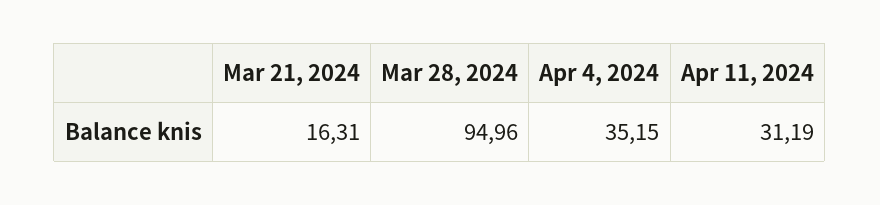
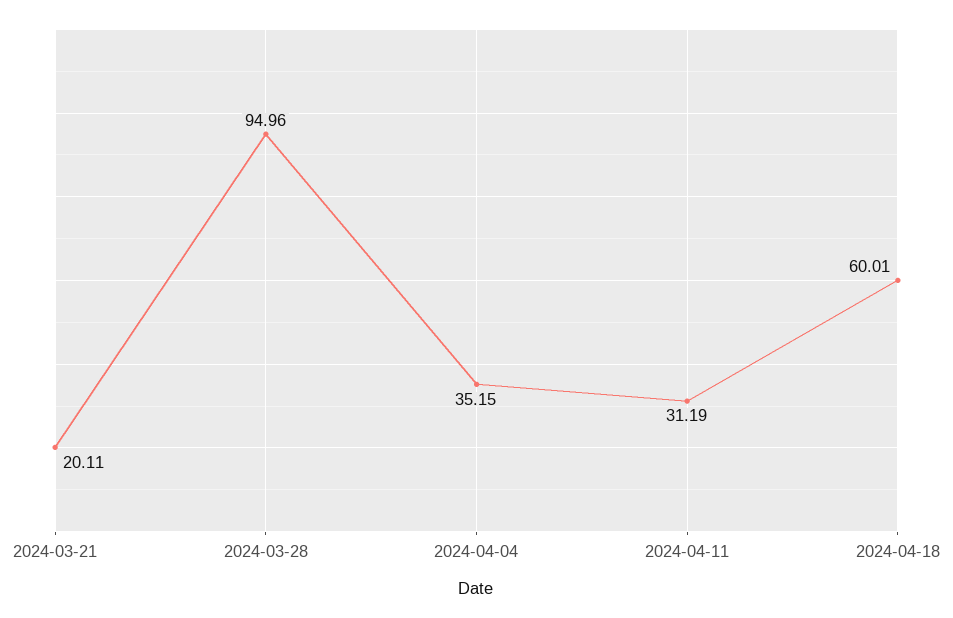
Mar 21, 2024: 16.31 -> 20.11
2024-04-18: none -> 60.01

